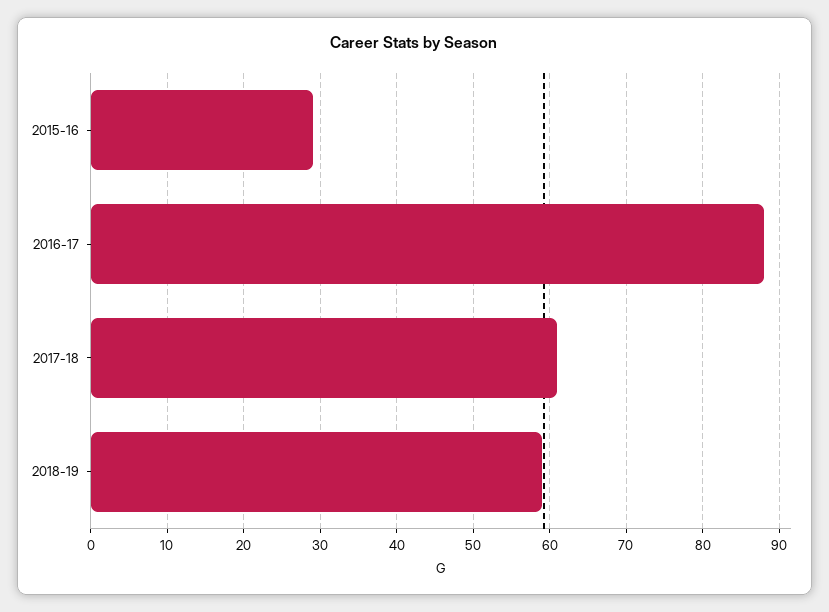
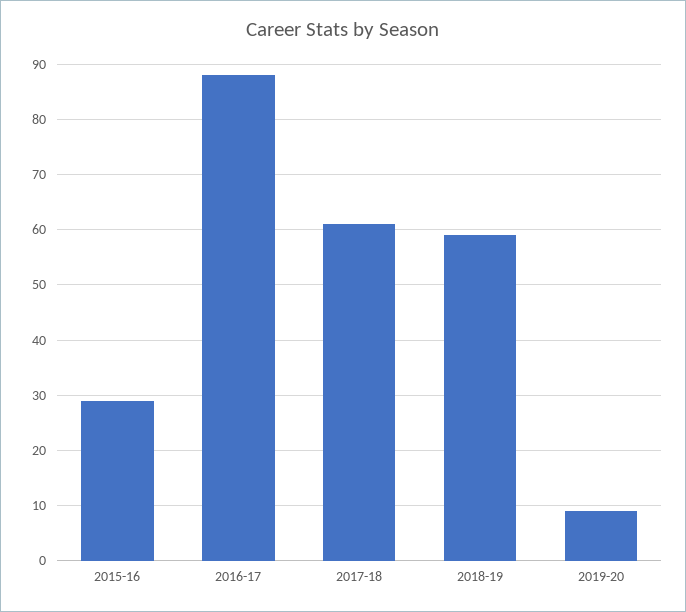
2019-20: none -> 10

